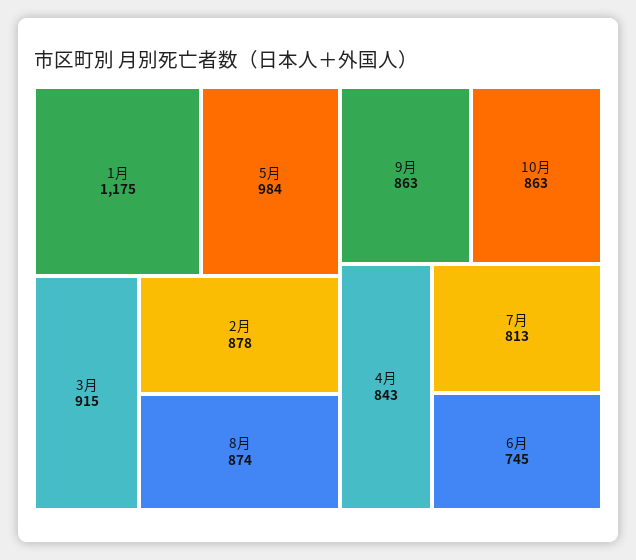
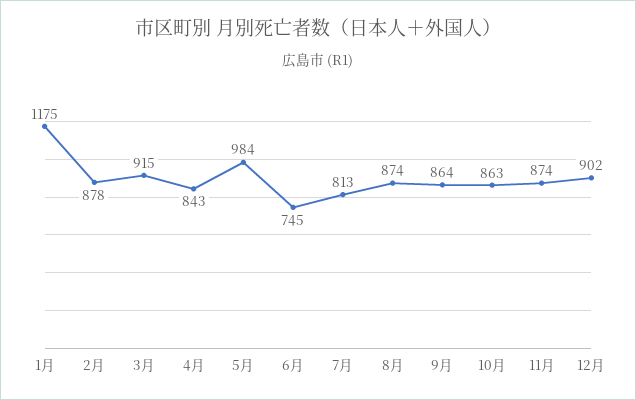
9月: 863 -> 864
11月: none -> 874
12月: none -> 902

